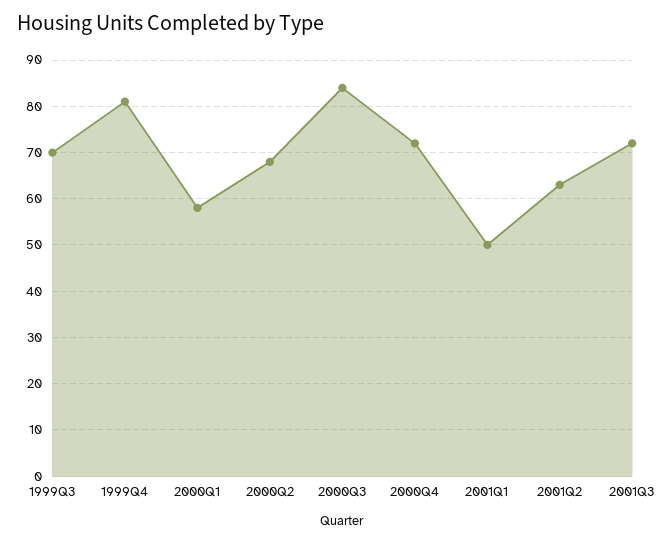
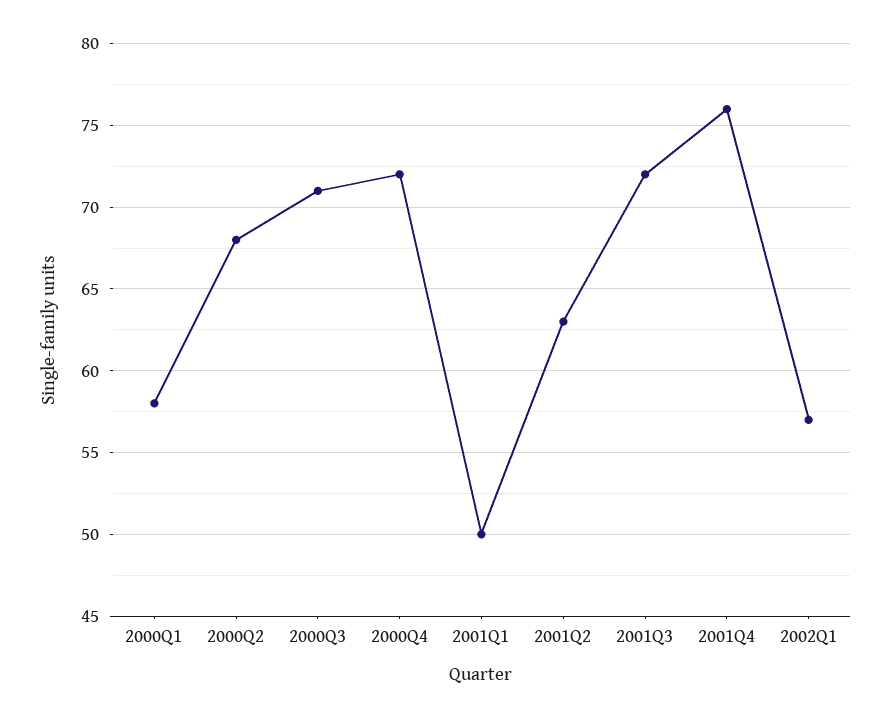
1999Q3: 70 -> none
1999Q4: 80 -> none
2000Q3: 85 -> 71
2001Q4: none -> 76
2002Q1: none -> 57

